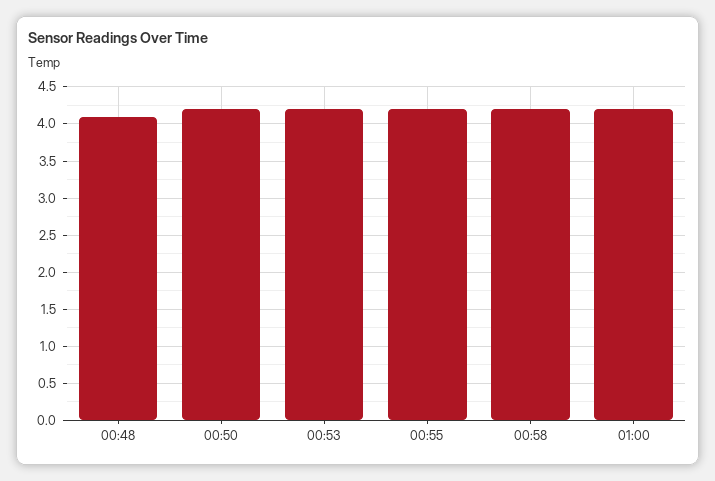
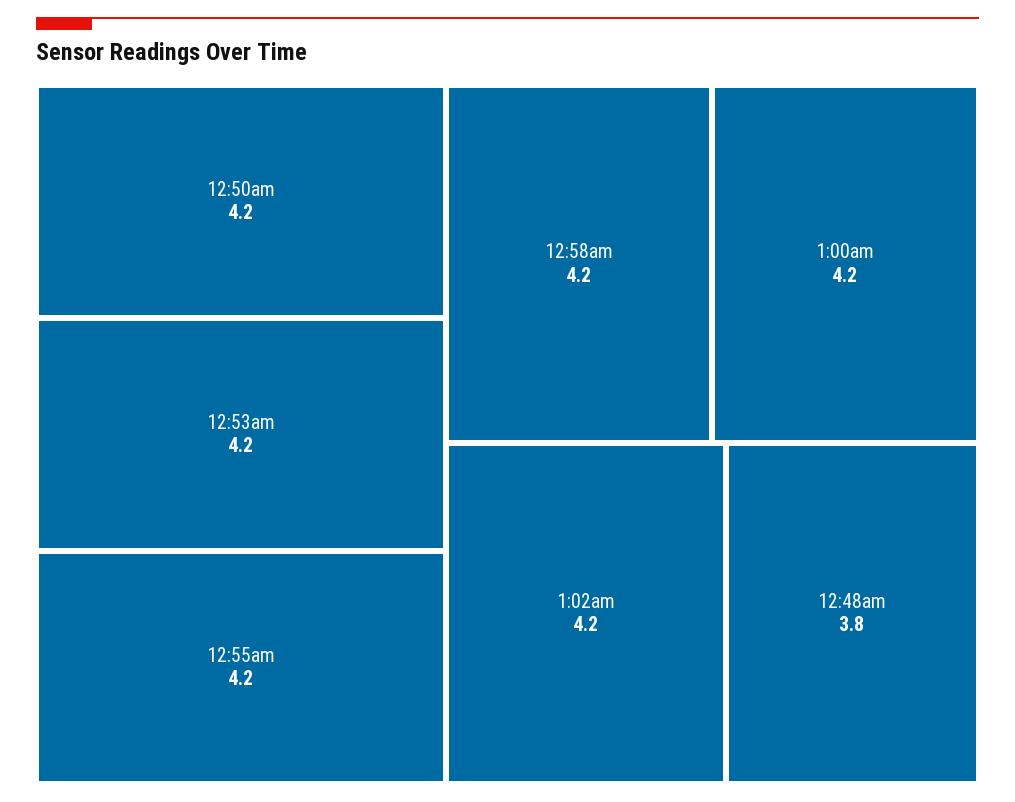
00:48: 4.1 -> 3.8
1:02am: none -> 4.2

